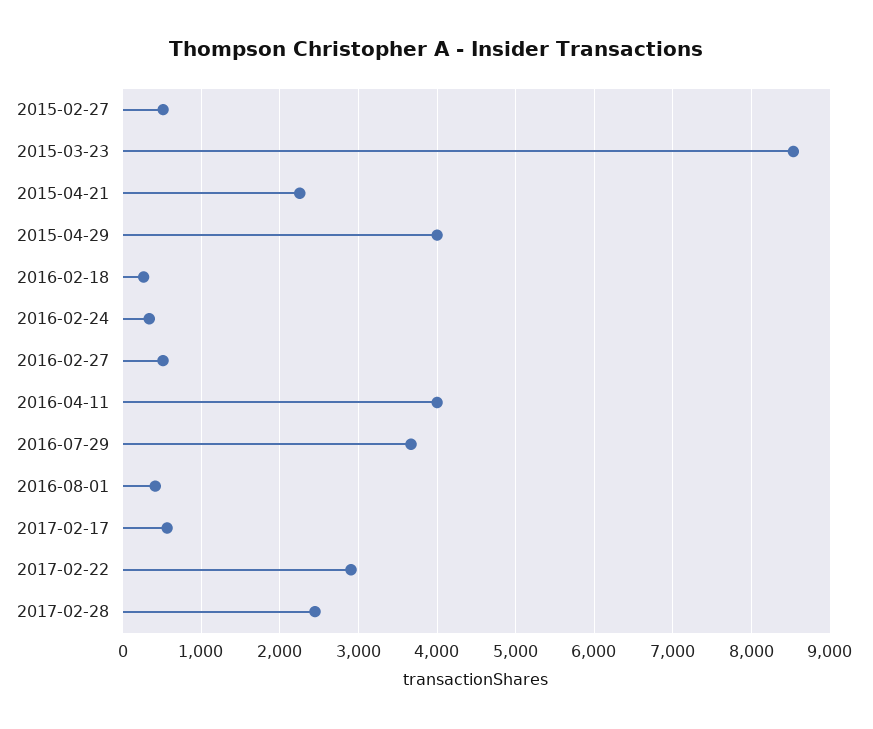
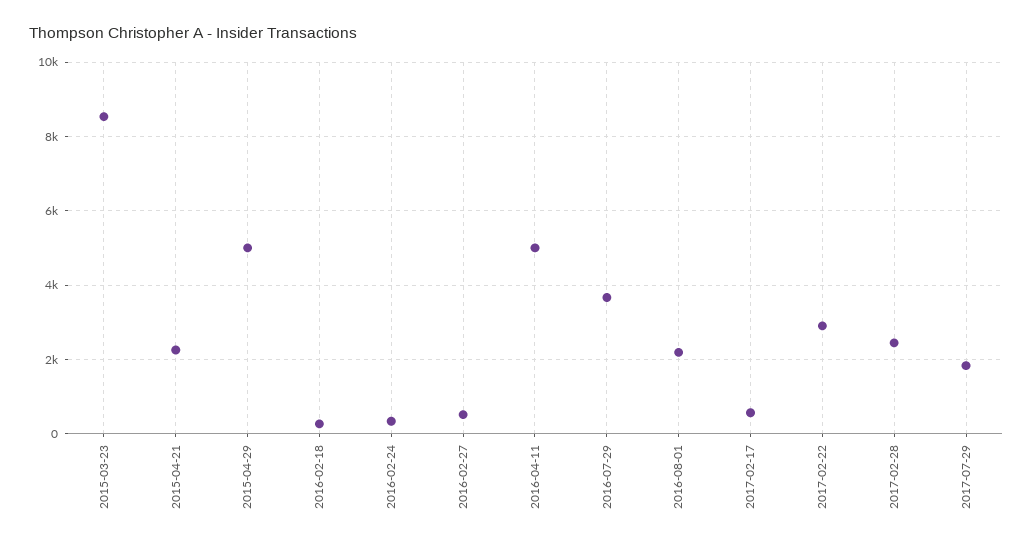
2015-02-27: 500 -> none
2015-04-29: 4000 -> 5000
2016-04-11: 4000 -> 5000
2016-08-01: 400 -> 2200
2017-07-29: none -> 1800

